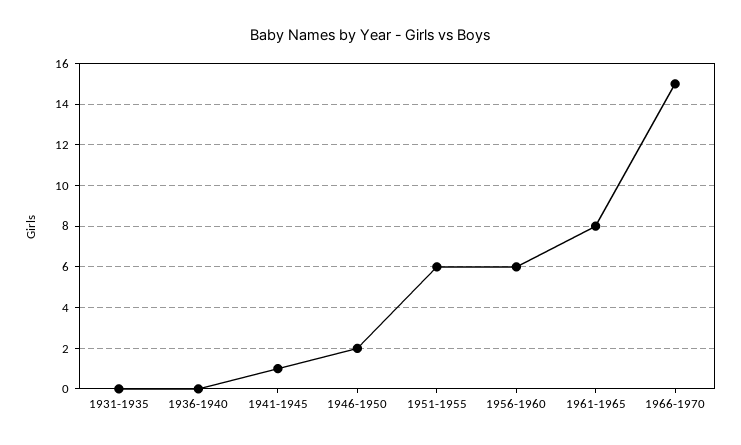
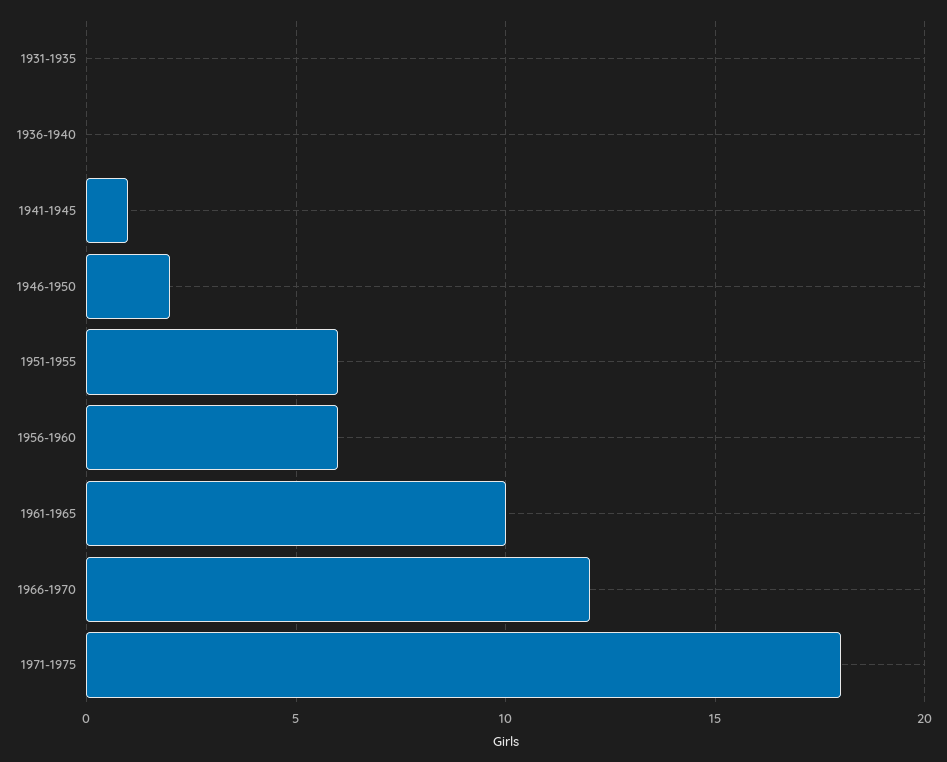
1961-1965: 8 -> 10
1966-1970: 15 -> 12
1971-1975: none -> 18

